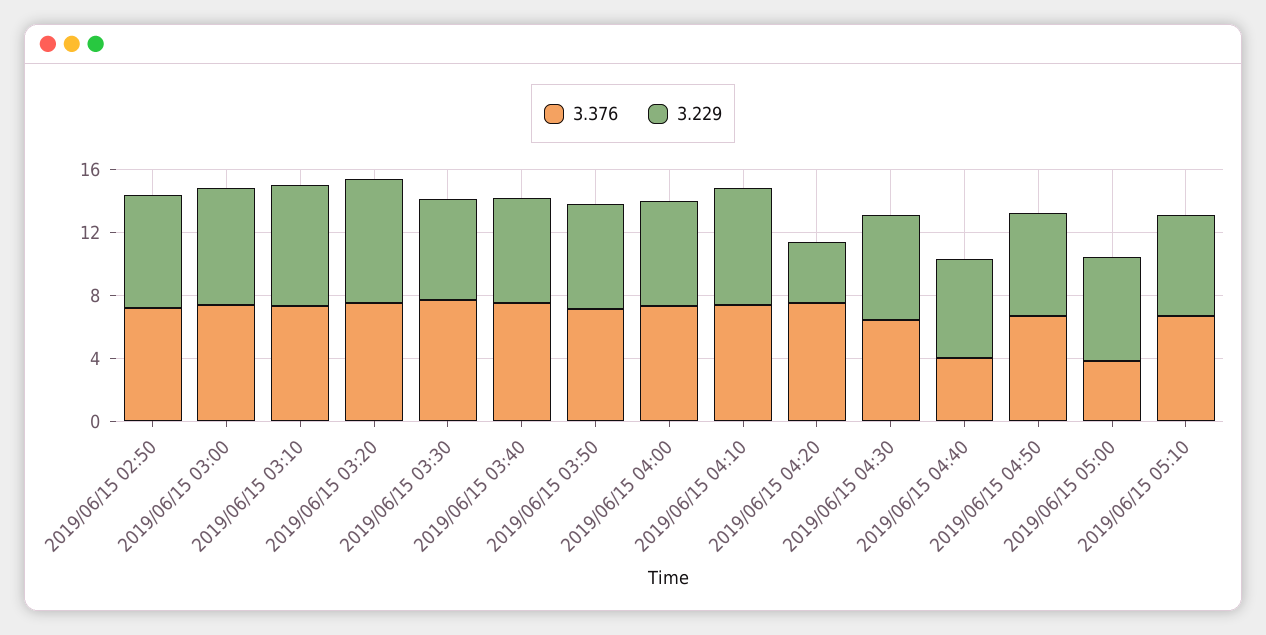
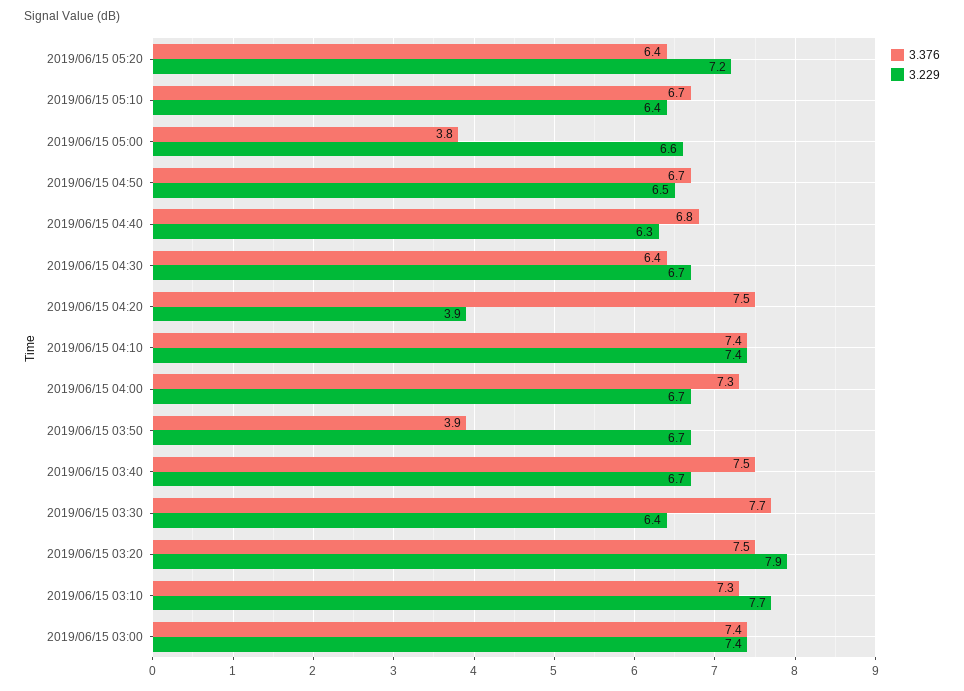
3.376, 2019/06/15 02:50: 7 -> none
3.229, 2019/06/15 02:50: 7 -> none
3.376, 2019/06/15 03:50: 7 -> 3.9
3.376, 2019/06/15 04:40: 4 -> 6.8
3.376, 2019/06/15 05:20: none -> 6.4
3.229, 2019/06/15 05:20: none -> 7.2

